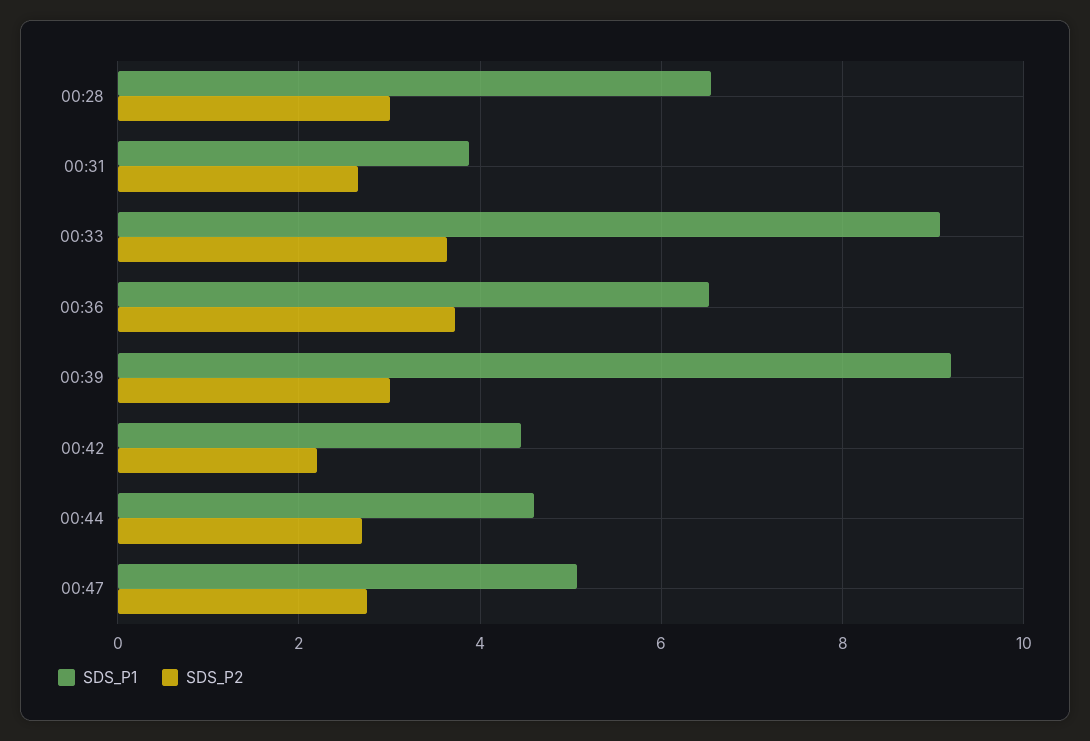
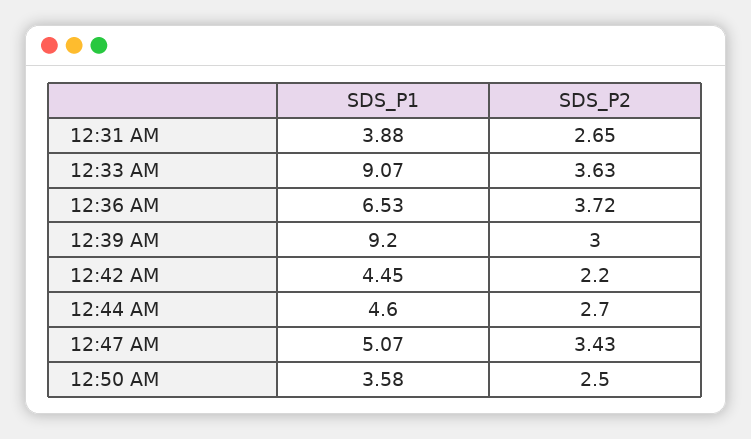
SDS_P1, 00:28: 6.6 -> none
SDS_P2, 00:28: 3 -> none
SDS_P2, 00:47: 2.8 -> 3.43
SDS_P1, 12:50 AM: none -> 3.58
SDS_P2, 12:50 AM: none -> 2.5

